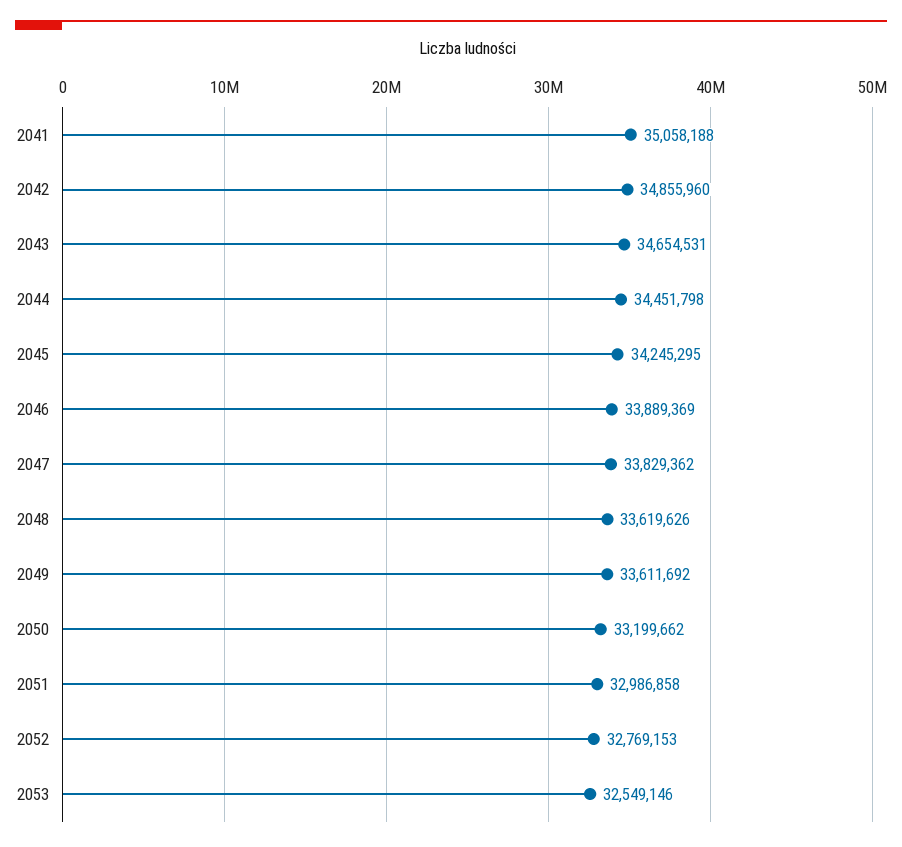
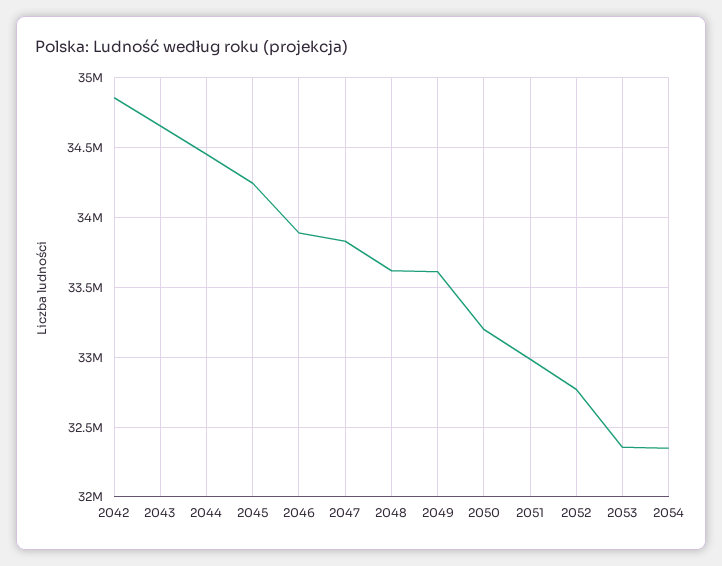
2041: 35058188 -> none
2053: 32549146 -> 32350000
2054: none -> 32350000

